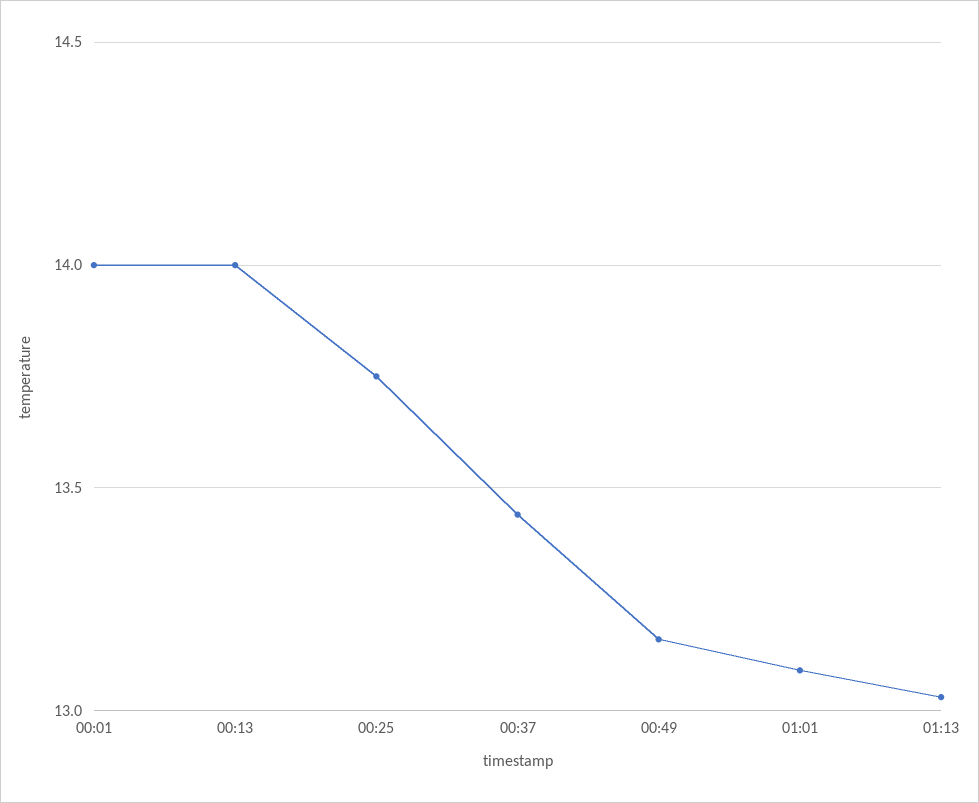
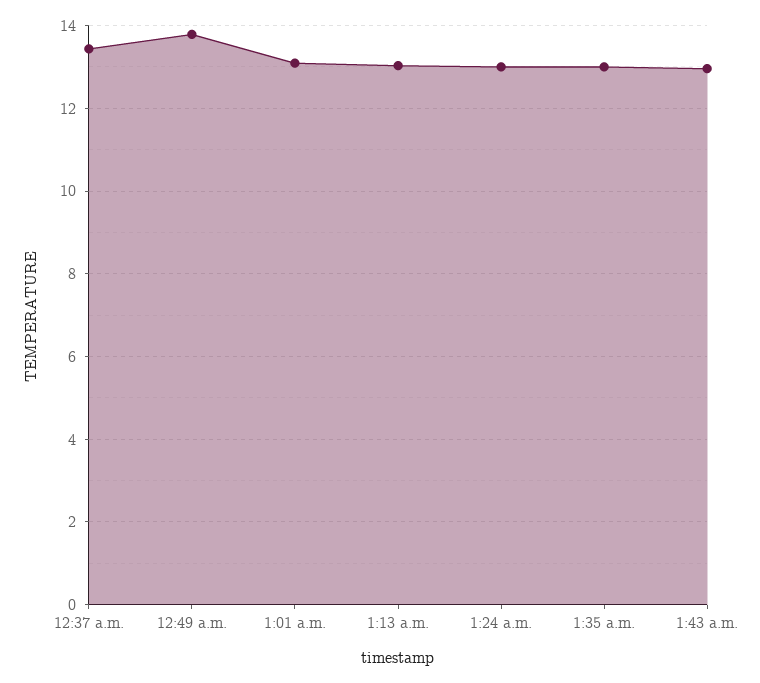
00:01: 14 -> none
00:13: 14 -> none
00:25: 13.75 -> none
00:49: 13.15 -> 13.8
1:24 a.m.: none -> 13
1:35 a.m.: none -> 13
1:43 a.m.: none -> 13

